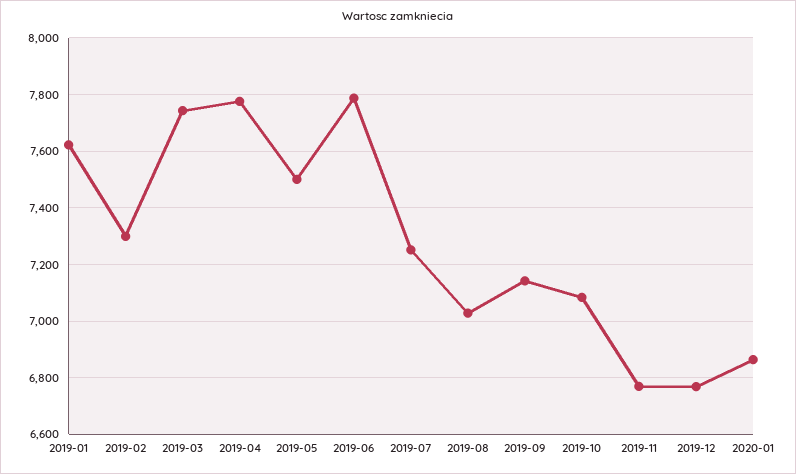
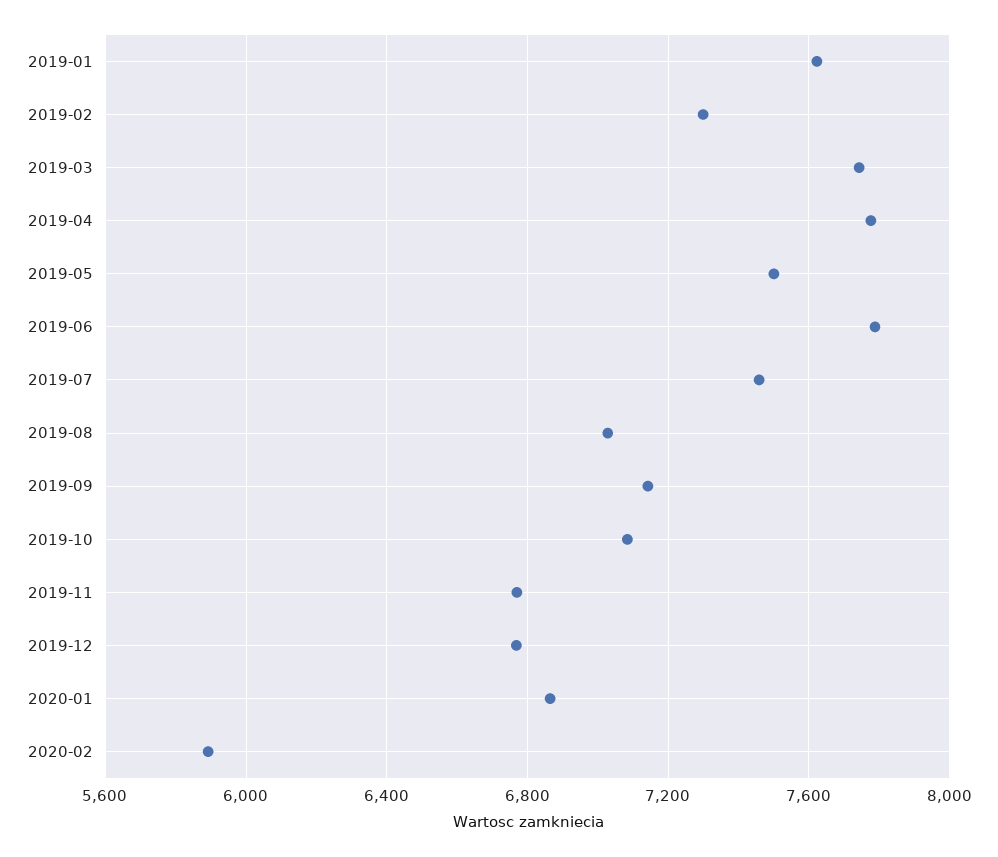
2019-07: 7250 -> 7450
2020-02: none -> 5900

